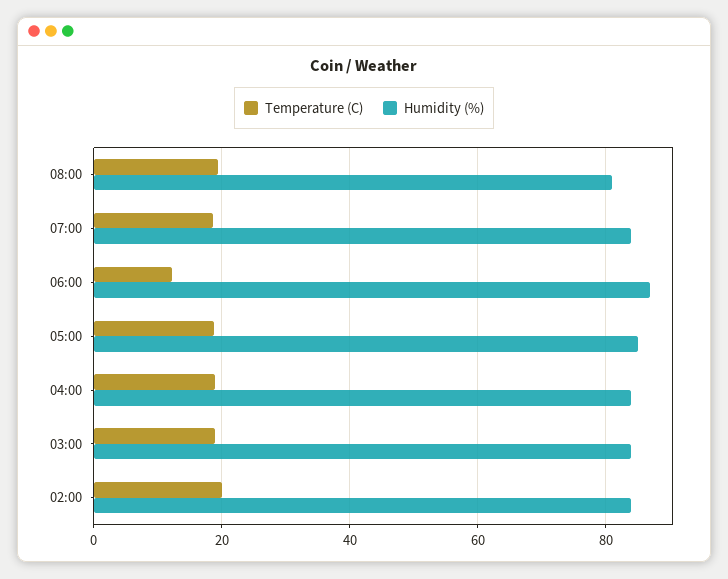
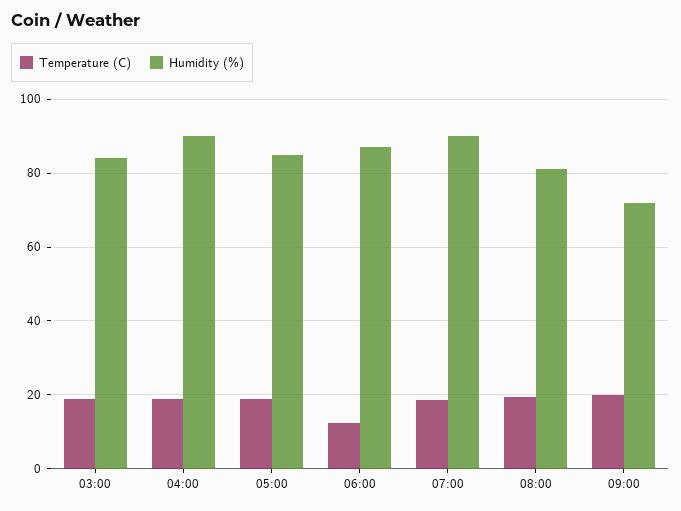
Humidity (%), 07:00: 84 -> 90
Humidity (%), 04:00: 84 -> 90
Temperature (C), 02:00: 20 -> none
Humidity (%), 02:00: 84 -> none
Temperature (C), 09:00: none -> 20
Humidity (%), 09:00: none -> 72

